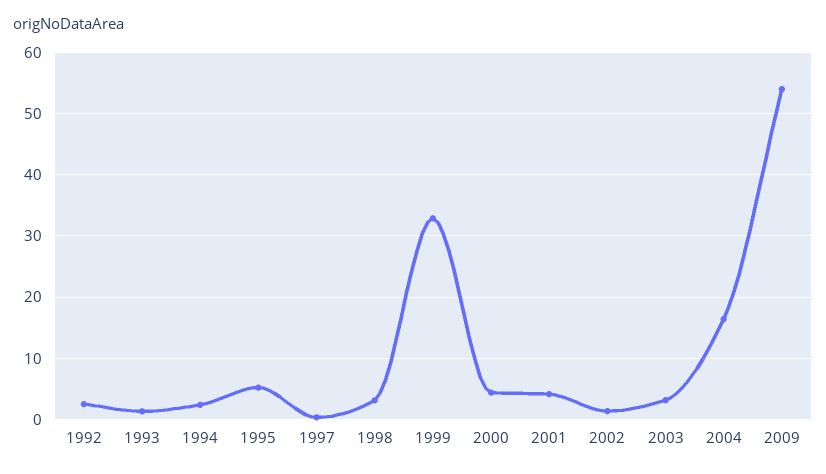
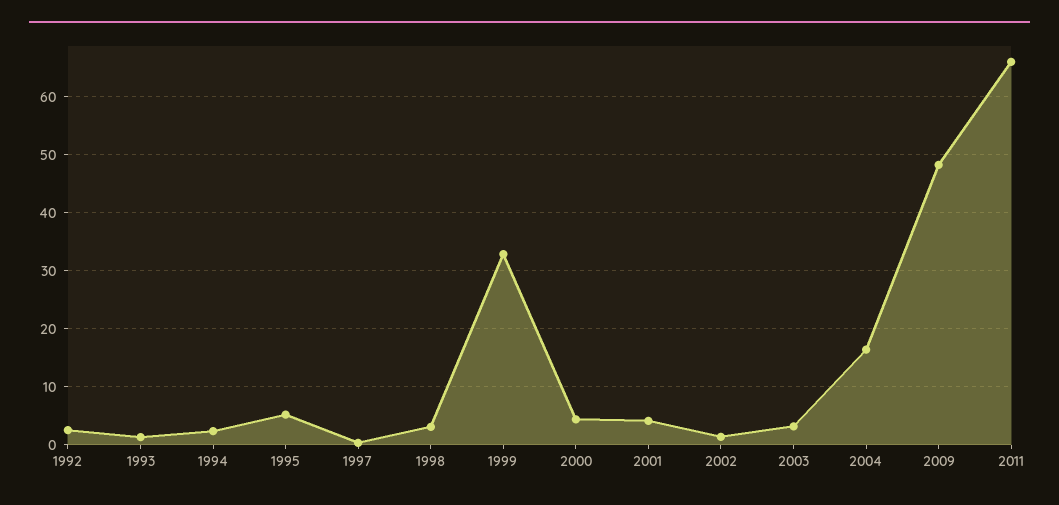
2009: 54 -> 48
2011: none -> 66

